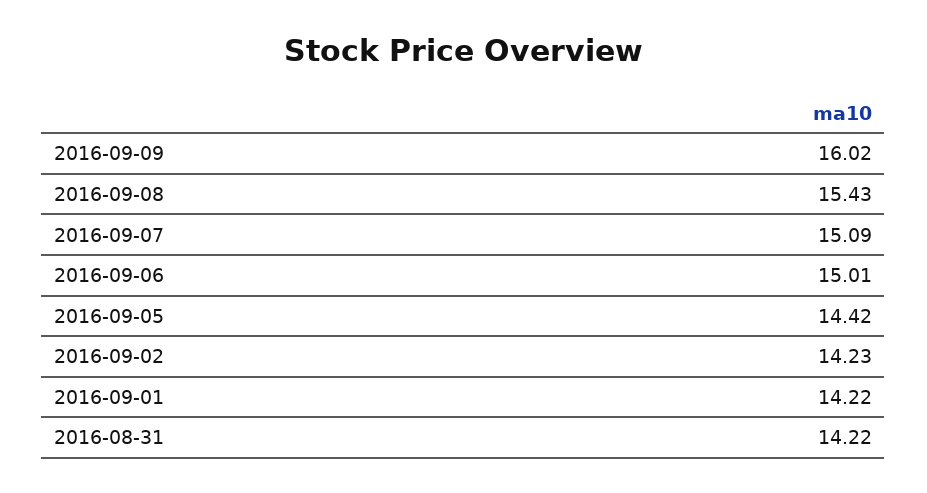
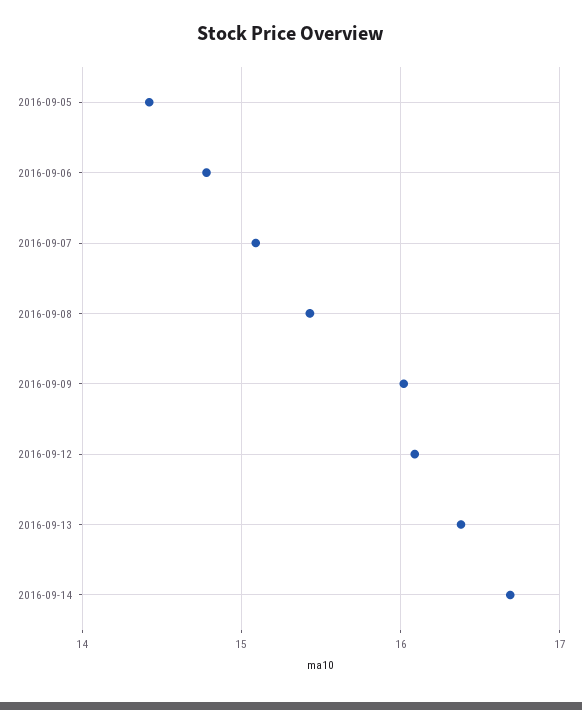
2016-09-06: 15.01 -> 14.8
2016-09-02: 14.23 -> none
2016-09-01: 14.22 -> none
2016-08-31: 14.22 -> none
2016-09-12: none -> 16.1
2016-09-13: none -> 16.4
2016-09-14: none -> 16.7

